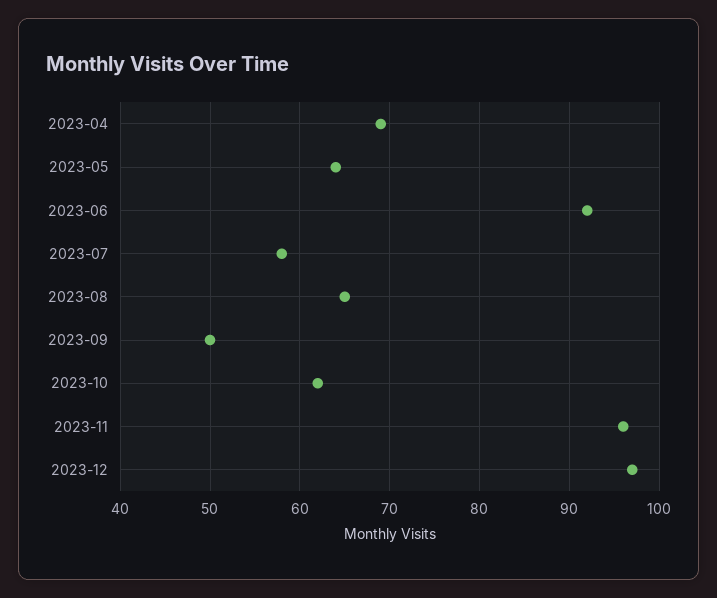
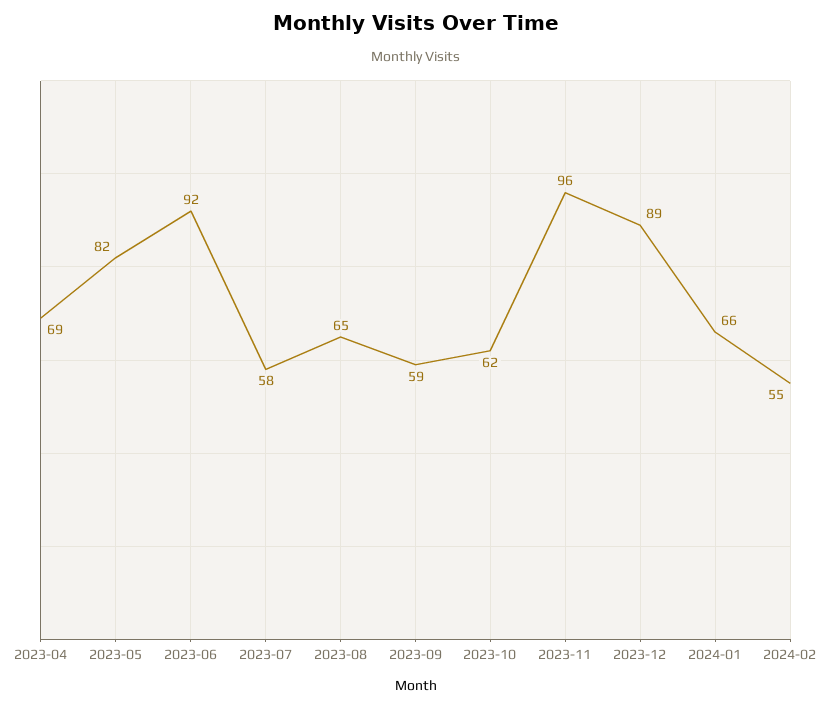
2023-05: 64 -> 82
2023-09: 50 -> 59
2023-12: 97 -> 89
2024-01: none -> 66
2024-02: none -> 55

